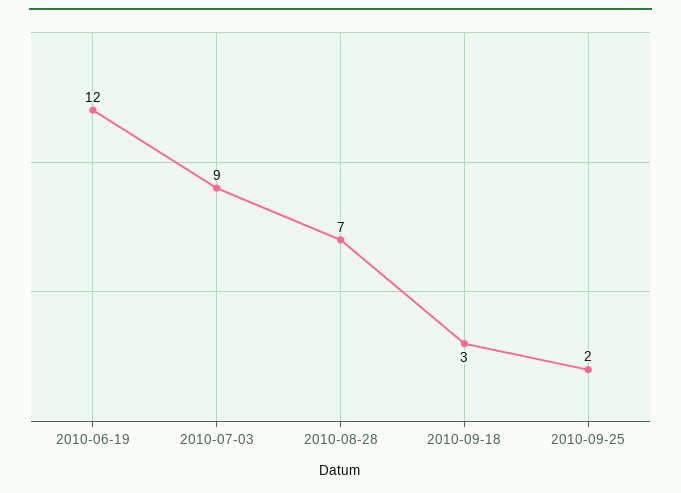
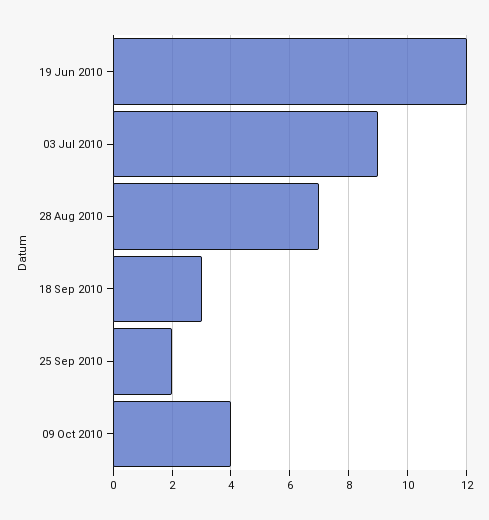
09 Oct 2010: none -> 4

